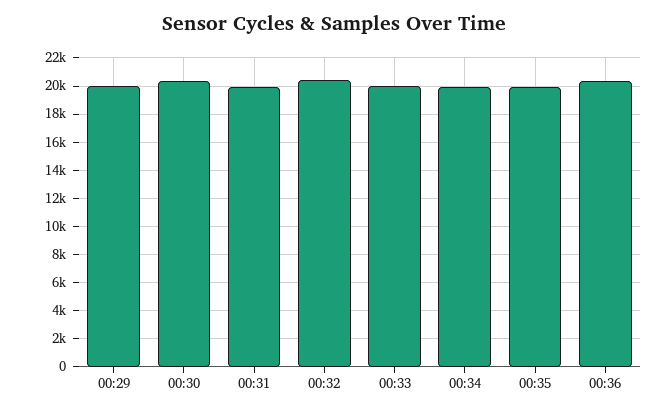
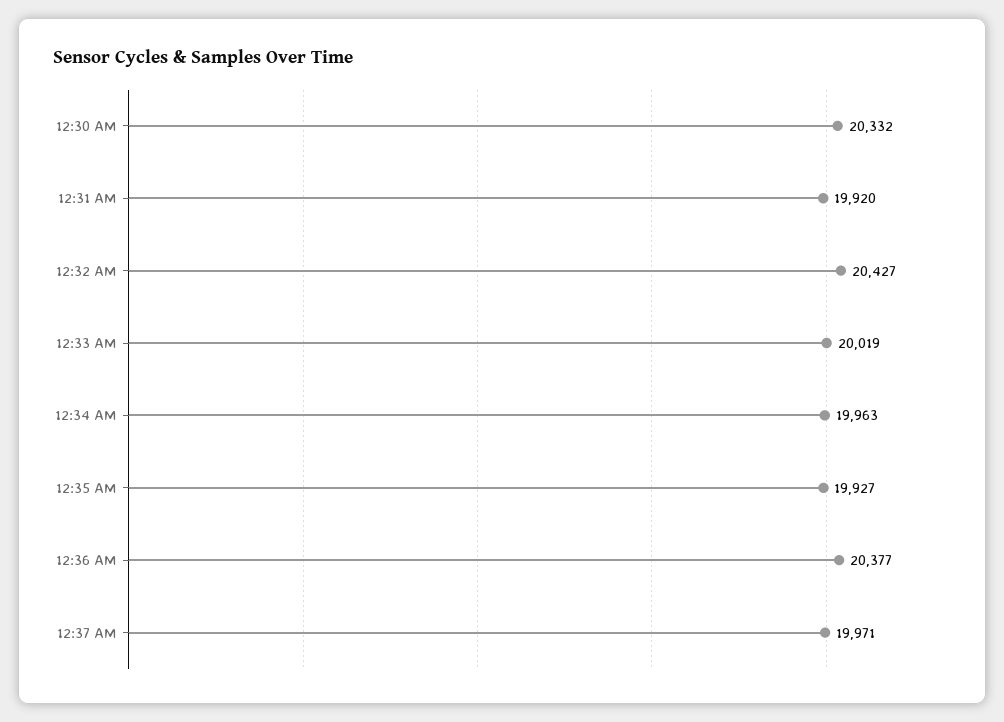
00:29: 20000 -> none
12:37 AM: none -> 19971

